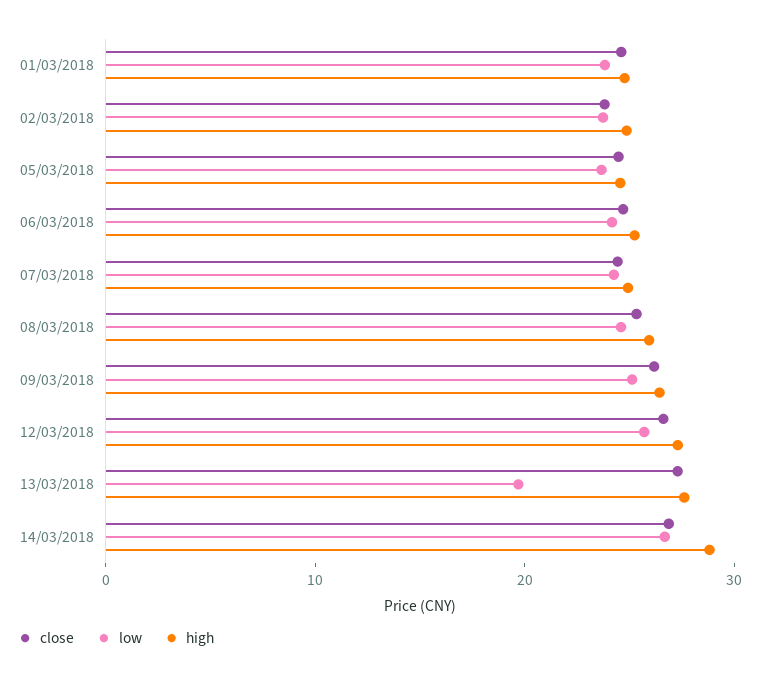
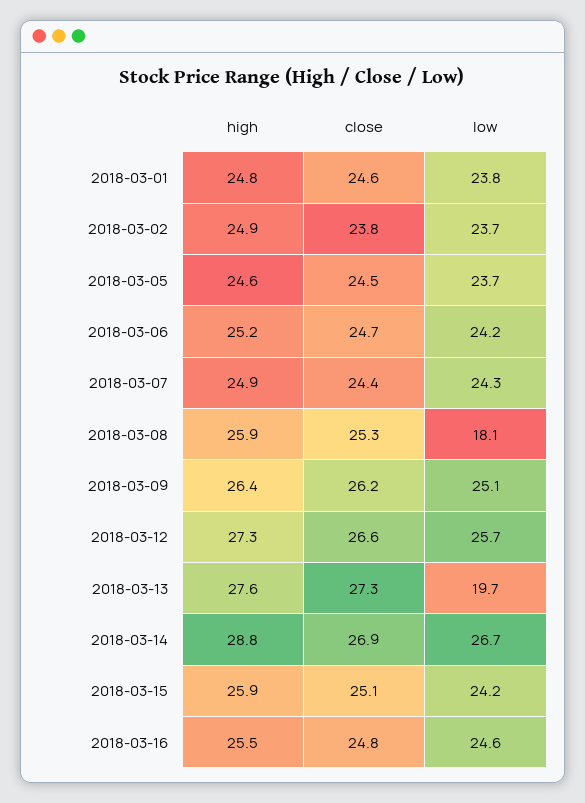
low, 08/03/2018: 24 -> 18.1
high, 2018-03-15: none -> 25.9
close, 2018-03-15: none -> 25.1
low, 2018-03-15: none -> 24.2
high, 2018-03-16: none -> 25.5
close, 2018-03-16: none -> 24.8
low, 2018-03-16: none -> 24.6

